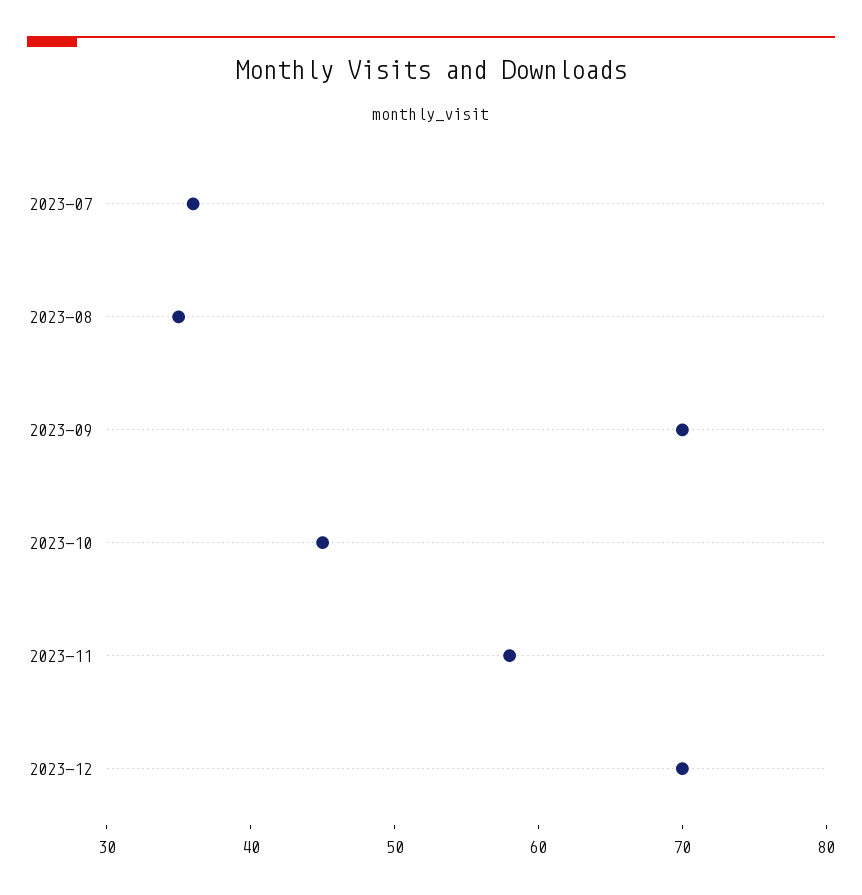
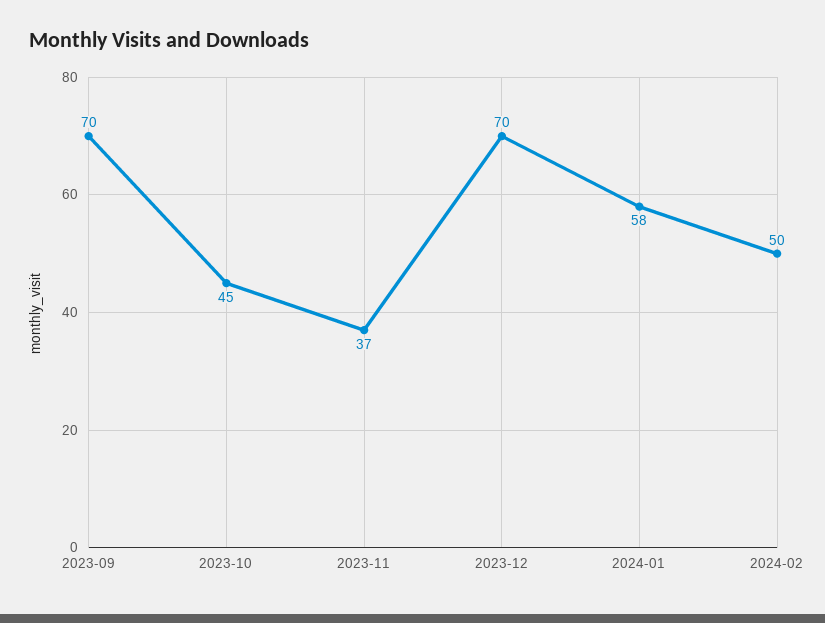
2023-07: 36 -> none
2023-08: 35 -> none
2023-11: 58 -> 37
2024-01: none -> 58
2024-02: none -> 50

